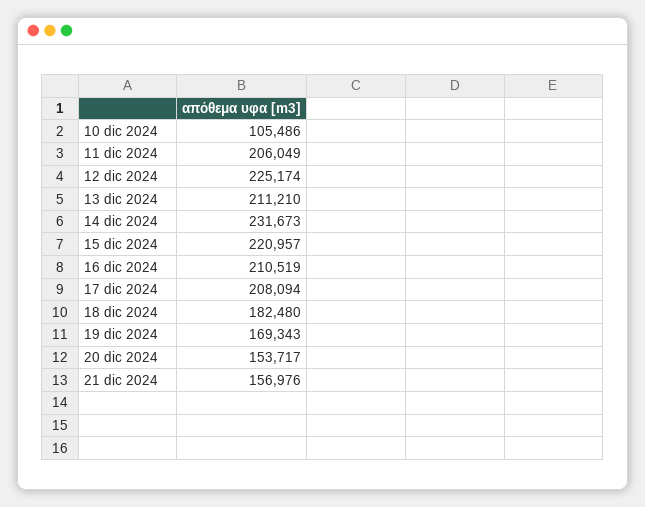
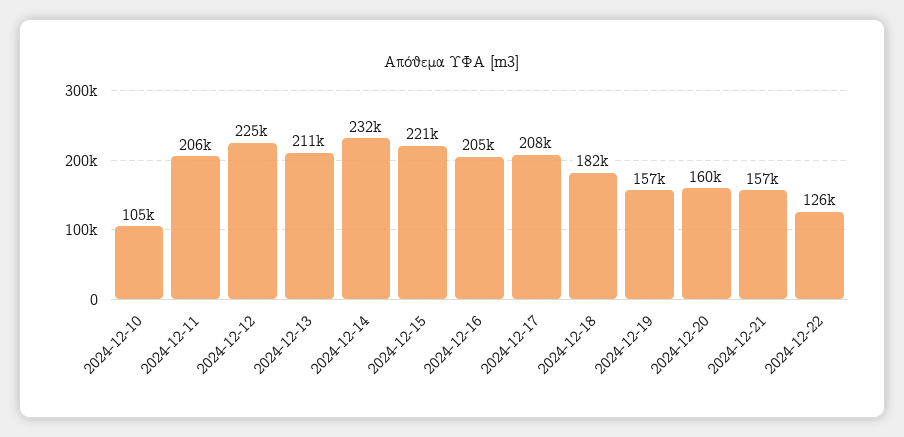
16 dic 2024: 210519 -> 205000
19 dic 2024: 169343 -> 157000
20 dic 2024: 153717 -> 160000
2024-12-22: none -> 126000

